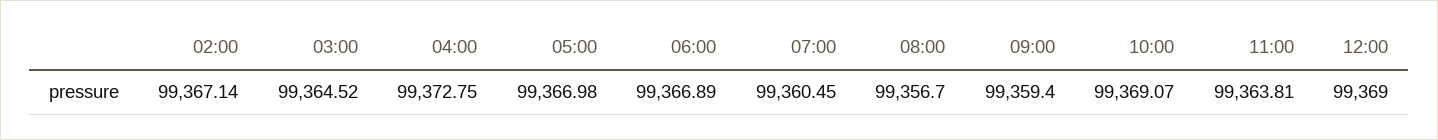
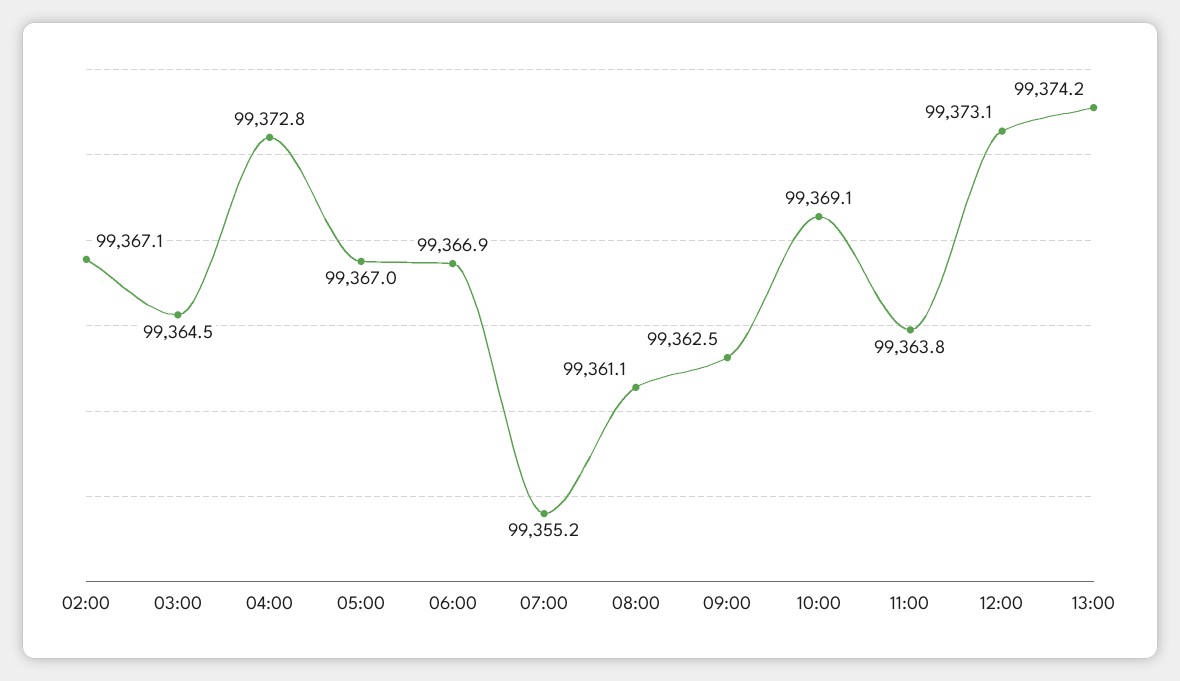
07:00: 99360.45 -> 99355.2
08:00: 99356.7 -> 99361.1
09:00: 99359.4 -> 99362.5
12:00: 99369 -> 99373.1
13:00: none -> 99374.2

